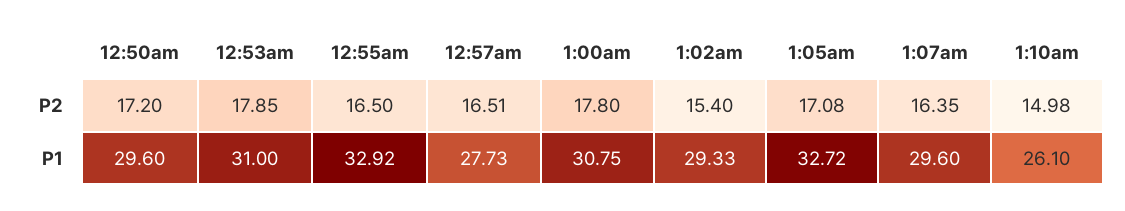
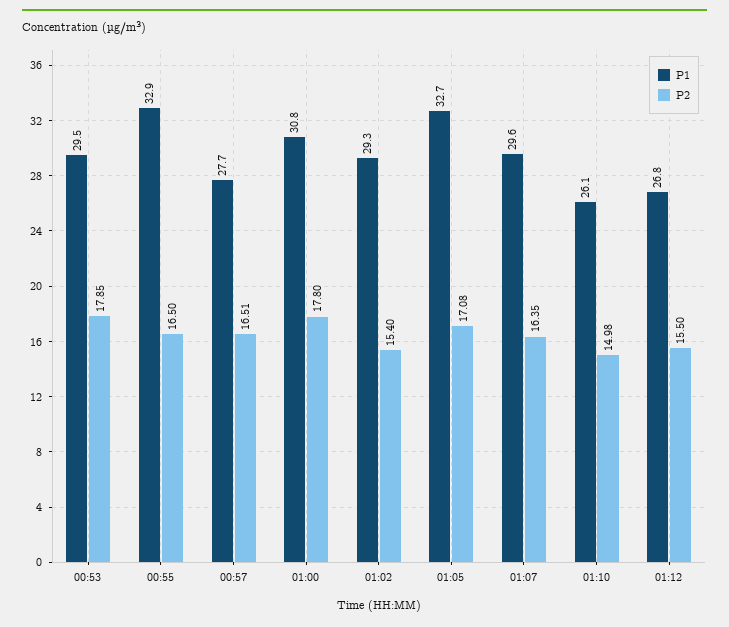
P2, 12:50am: 17.2 -> none
P1, 12:50am: 29.6 -> none
P1, 12:53am: 31 -> 29.5
P1, 01:12: none -> 26.8
P2, 01:12: none -> 15.5

